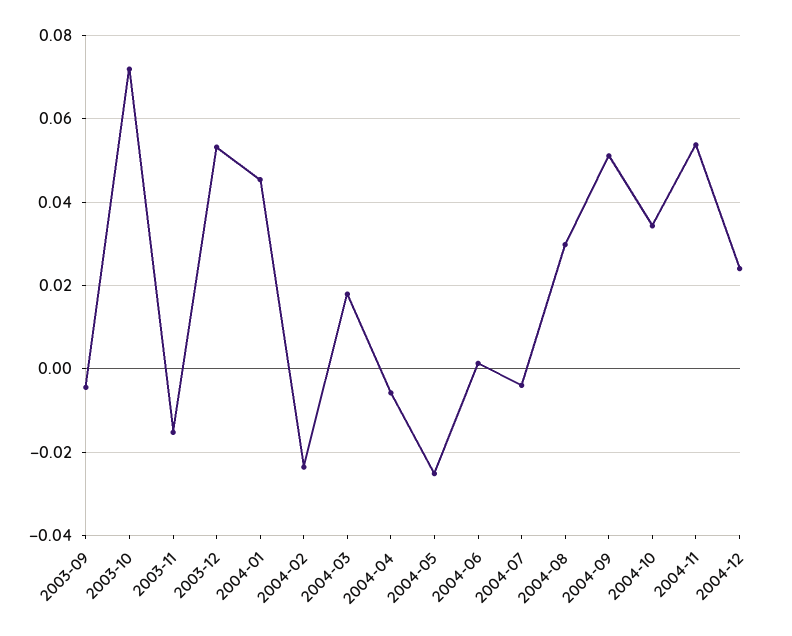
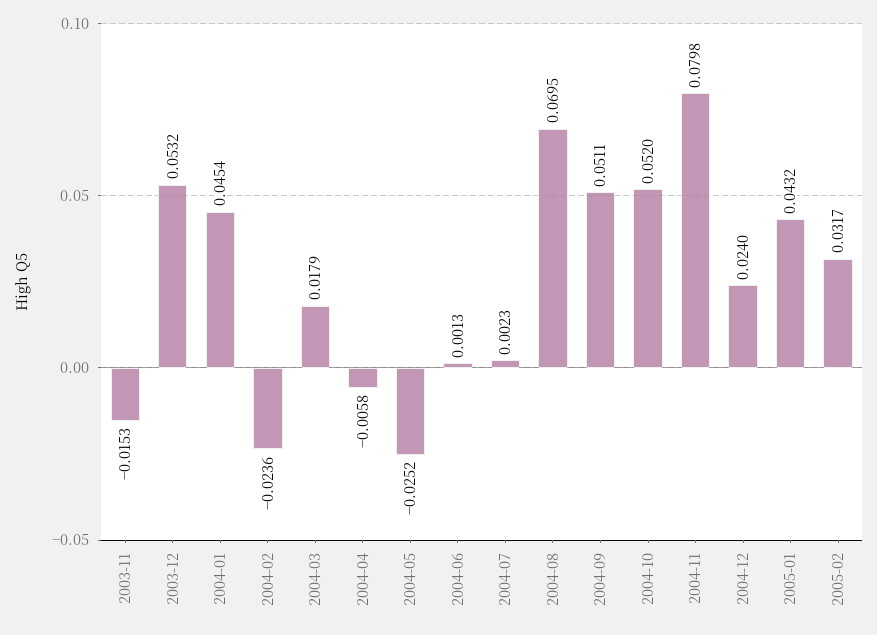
2003-09: -0.004 -> none
2003-10: 0.072 -> none
2004-07: -0.004 -> 0.0023
2004-08: 0.03 -> 0.0695
2004-10: 0.034 -> 0.052
2004-11: 0.054 -> 0.0798
2005-01: none -> 0.0432
2005-02: none -> 0.0317

